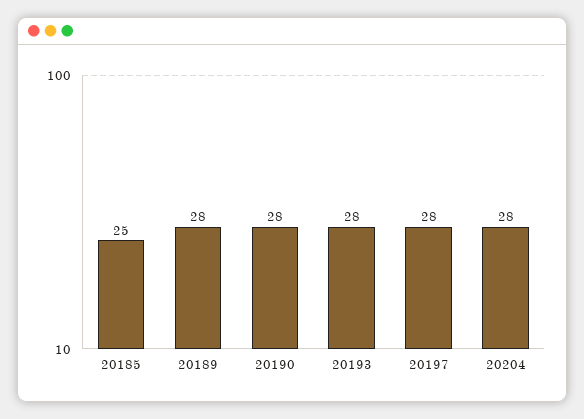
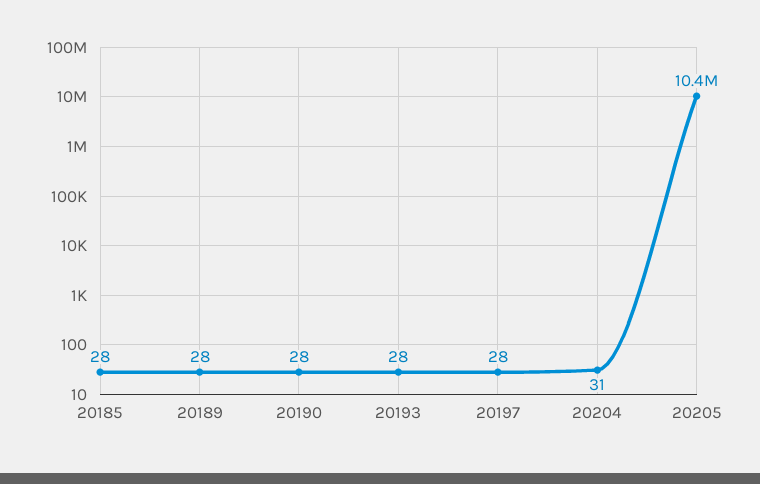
20185: 25 -> 28
20204: 28 -> 31
20205: none -> 10400000

